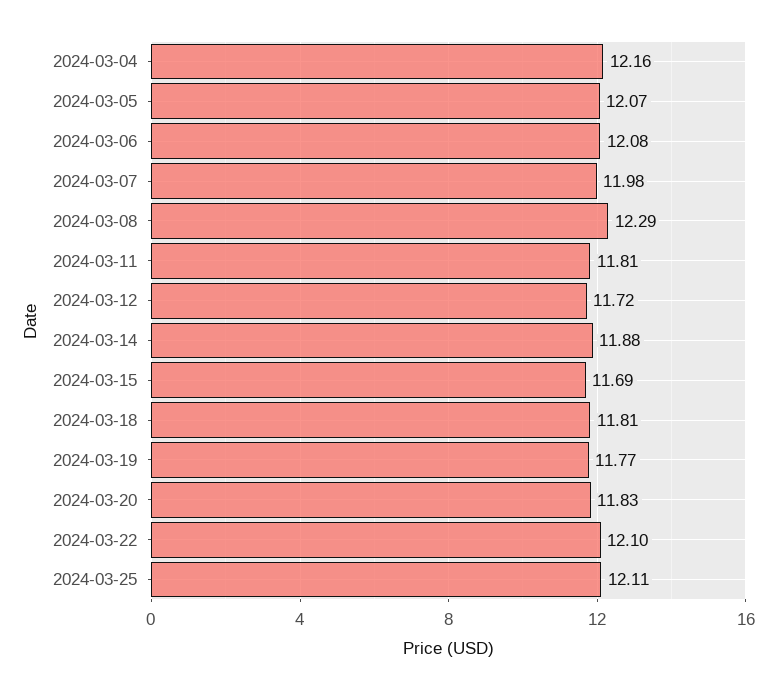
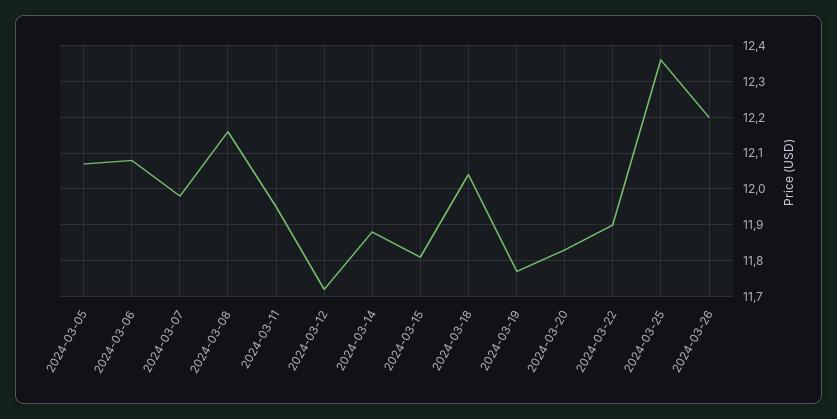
2024-03-04: 12.16 -> none
2024-03-08: 12.29 -> 12.15
2024-03-11: 11.81 -> 11.95
2024-03-15: 11.69 -> 11.8
2024-03-18: 11.81 -> 12.05
2024-03-22: 12.1 -> 11.9
2024-03-25: 12.11 -> 12.35
2024-03-26: none -> 12.2

